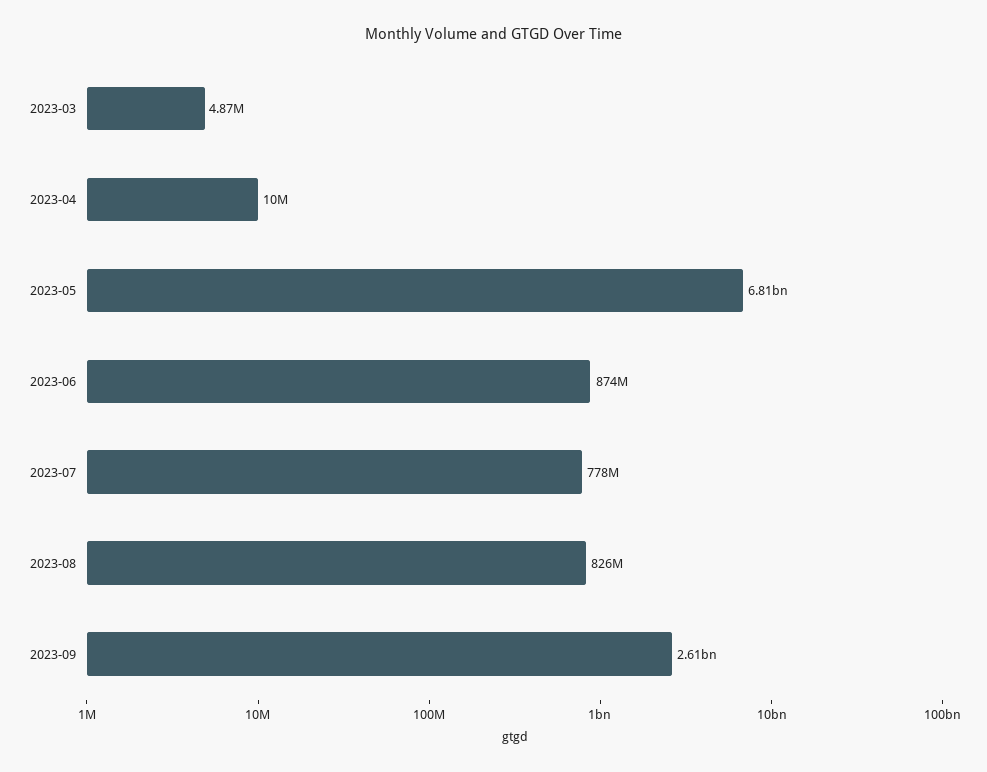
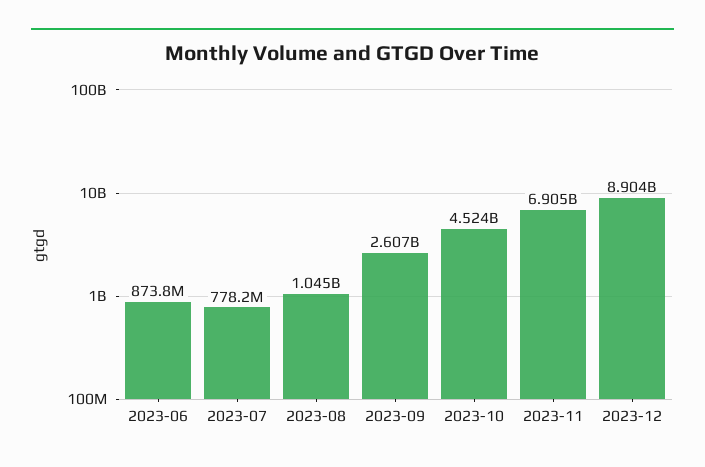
2023-03: 4870000 -> none
2023-04: 10000000 -> none
2023-05: 6810000000 -> none
2023-08: 826000000 -> 1045000000
2023-10: none -> 4524000000
2023-11: none -> 6905000000
2023-12: none -> 8904000000

